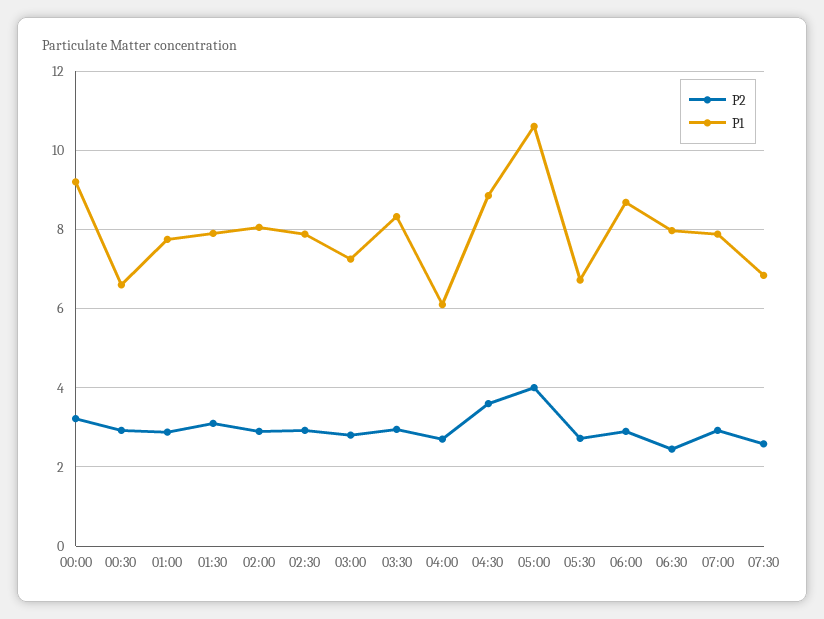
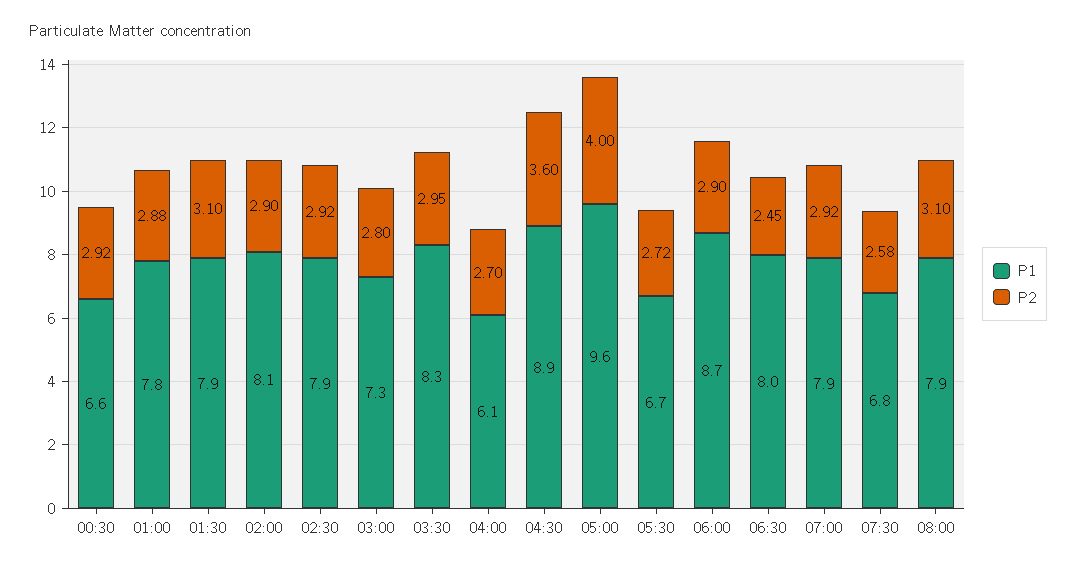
P2, 00:00: 3.2 -> none
P1, 00:00: 9.2 -> none
P1, 05:00: 10.6 -> 9.6
P1, 08:00: none -> 7.9
P2, 08:00: none -> 3.1

